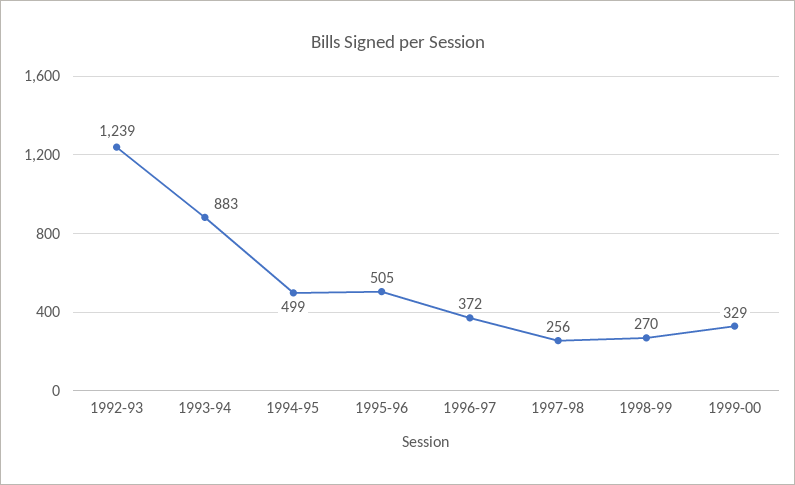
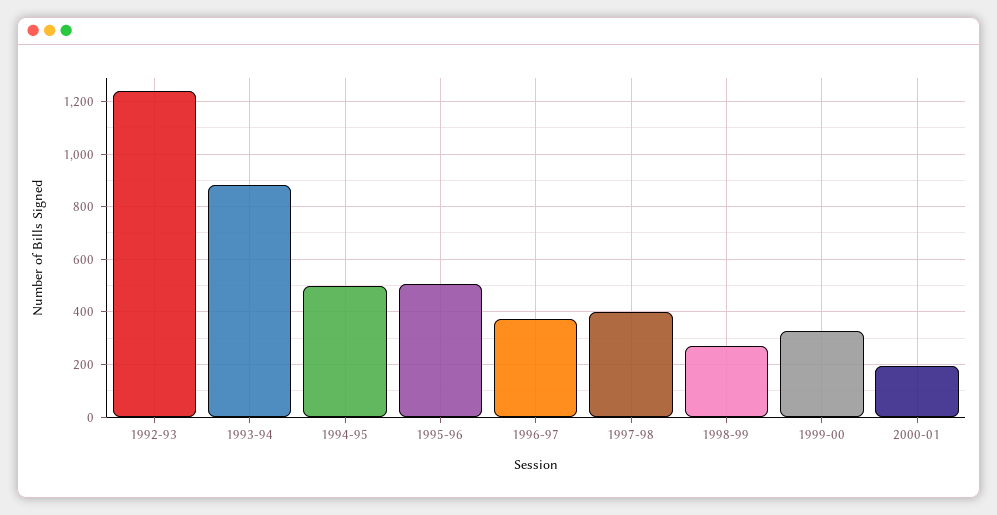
1997-98: 256 -> 400
2000-01: none -> 200

